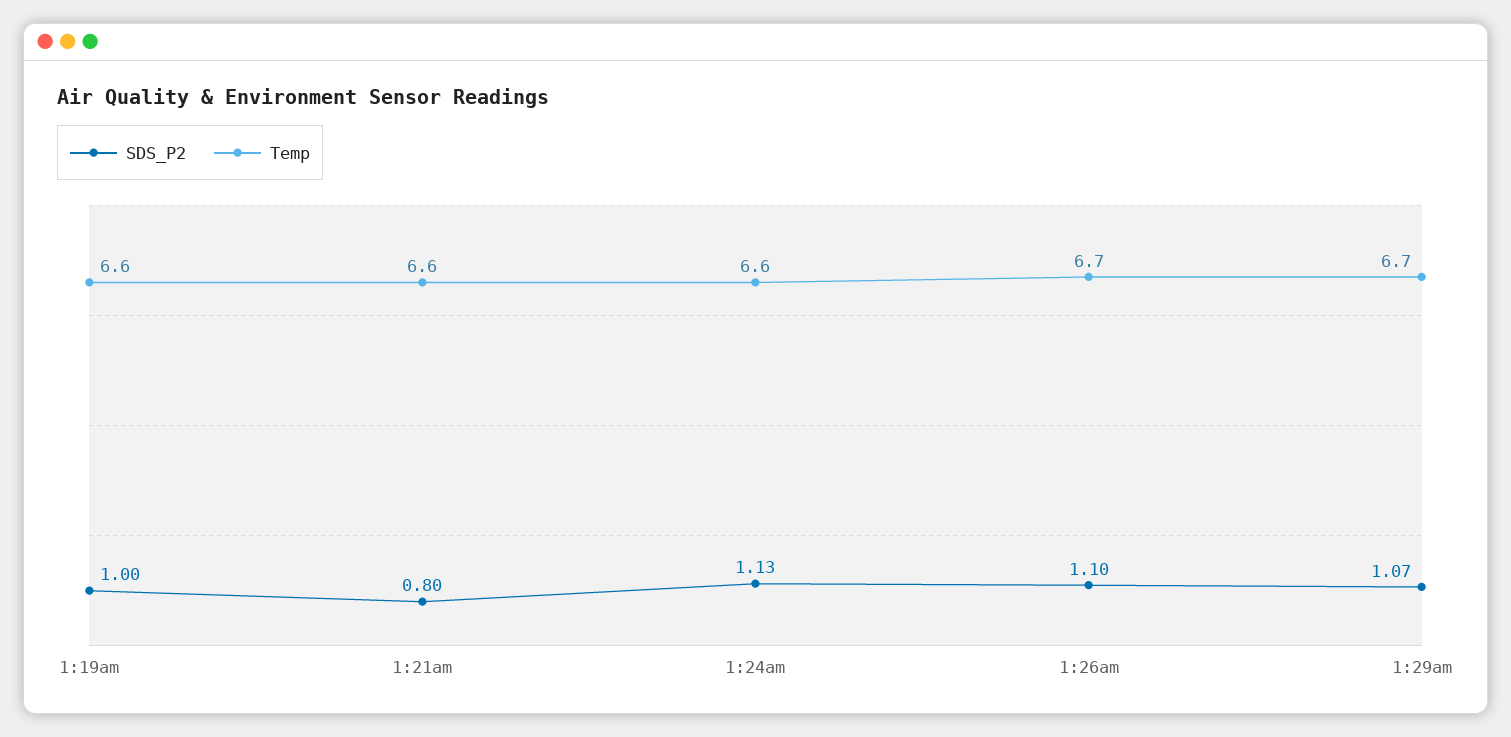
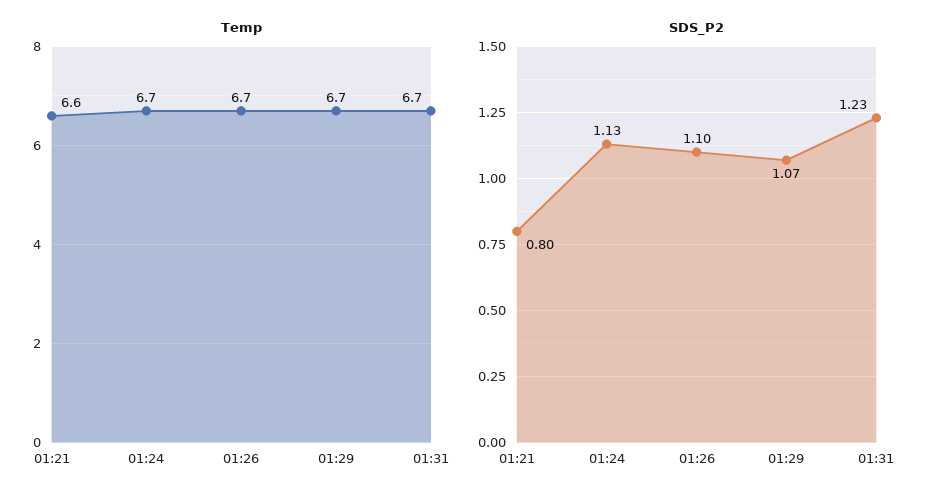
SDS_P2, 1:19am: 1 -> none
Temp, 1:19am: 6.6 -> none
Temp, 1:24am: 6.6 -> 6.7
Temp, 01:31: none -> 6.7
SDS_P2, 01:31: none -> 1.23

